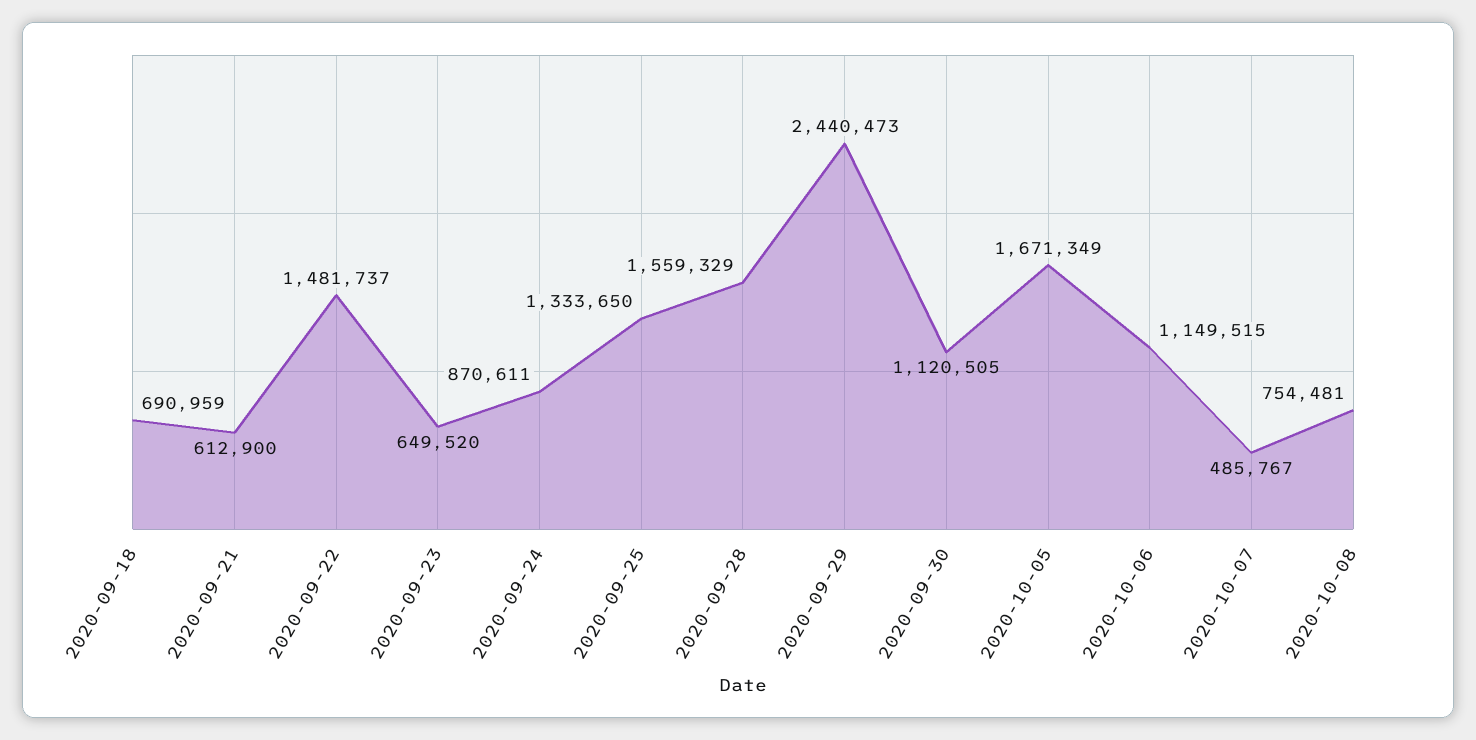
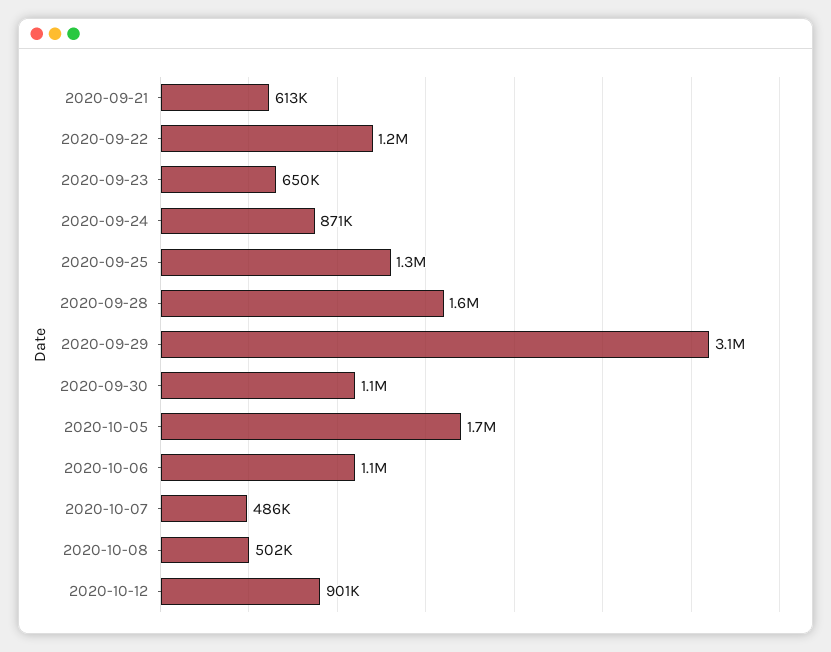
2020-09-18: 690959 -> none
2020-09-22: 1481737 -> 1200000
2020-09-29: 2440473 -> 3100000
2020-10-08: 754481 -> 502000
2020-10-12: none -> 901000

